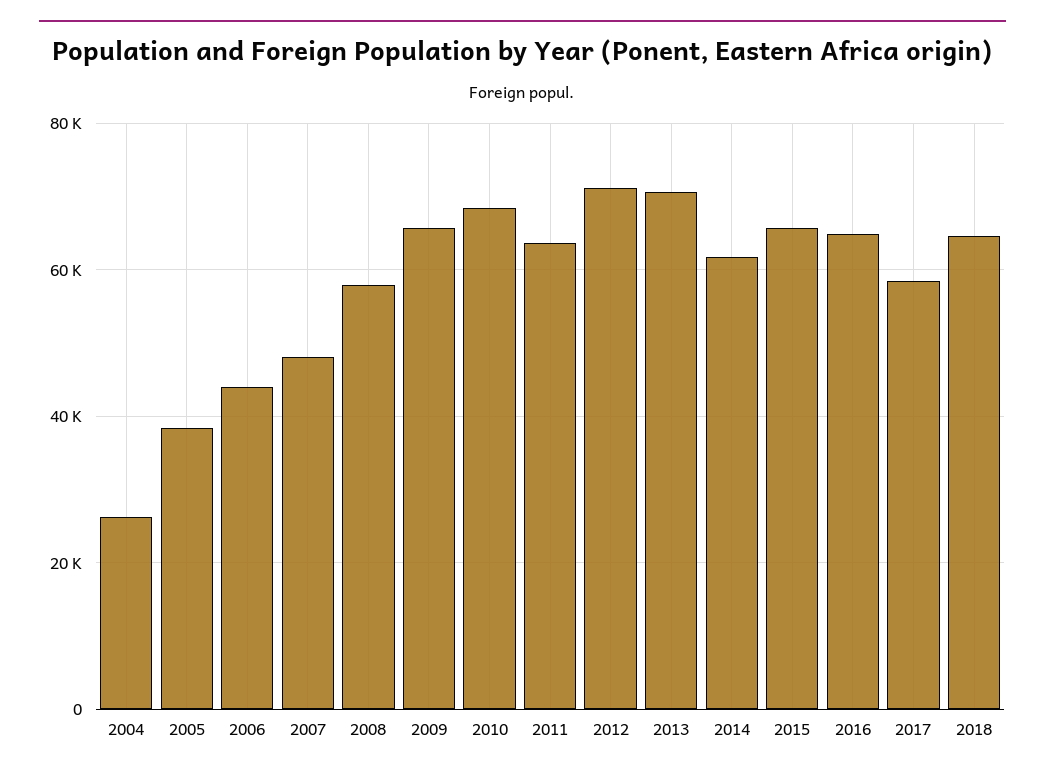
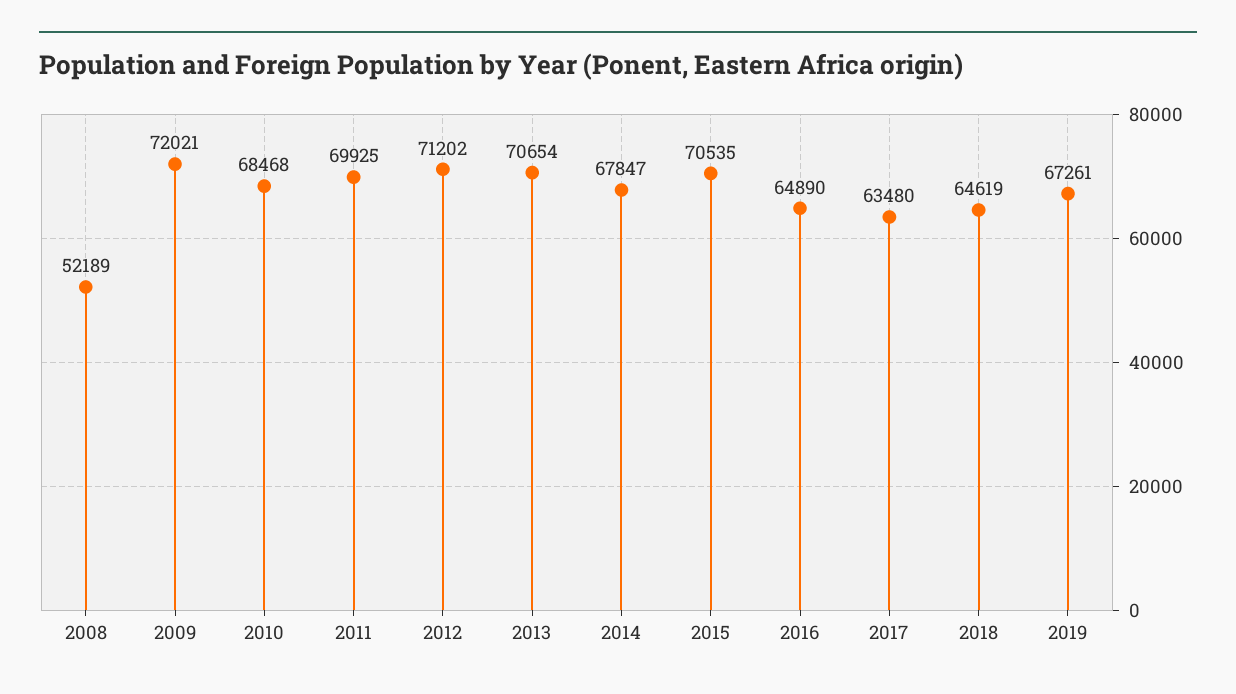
2004: 26000 -> none
2005: 38000 -> none
2006: 44000 -> none
2007: 48000 -> none
2008: 58000 -> 52189
2009: 66000 -> 72021
2011: 64000 -> 69925
2014: 62000 -> 67847
2015: 66000 -> 70535
2017: 58000 -> 63480
2019: none -> 67261

